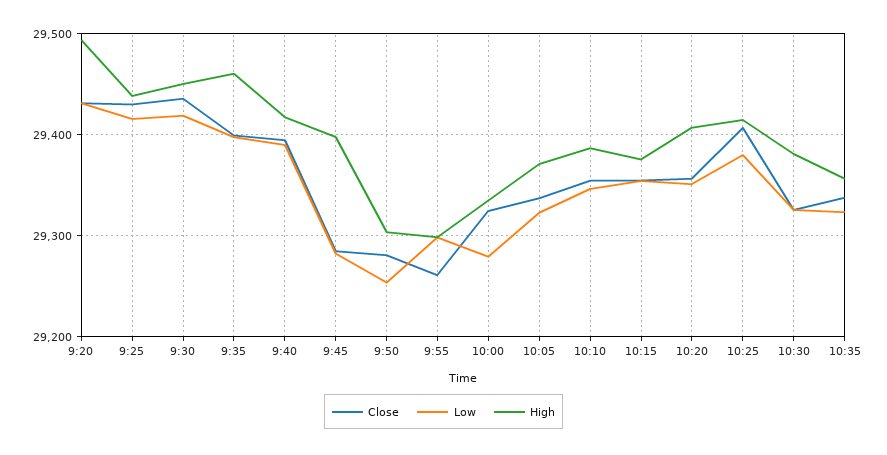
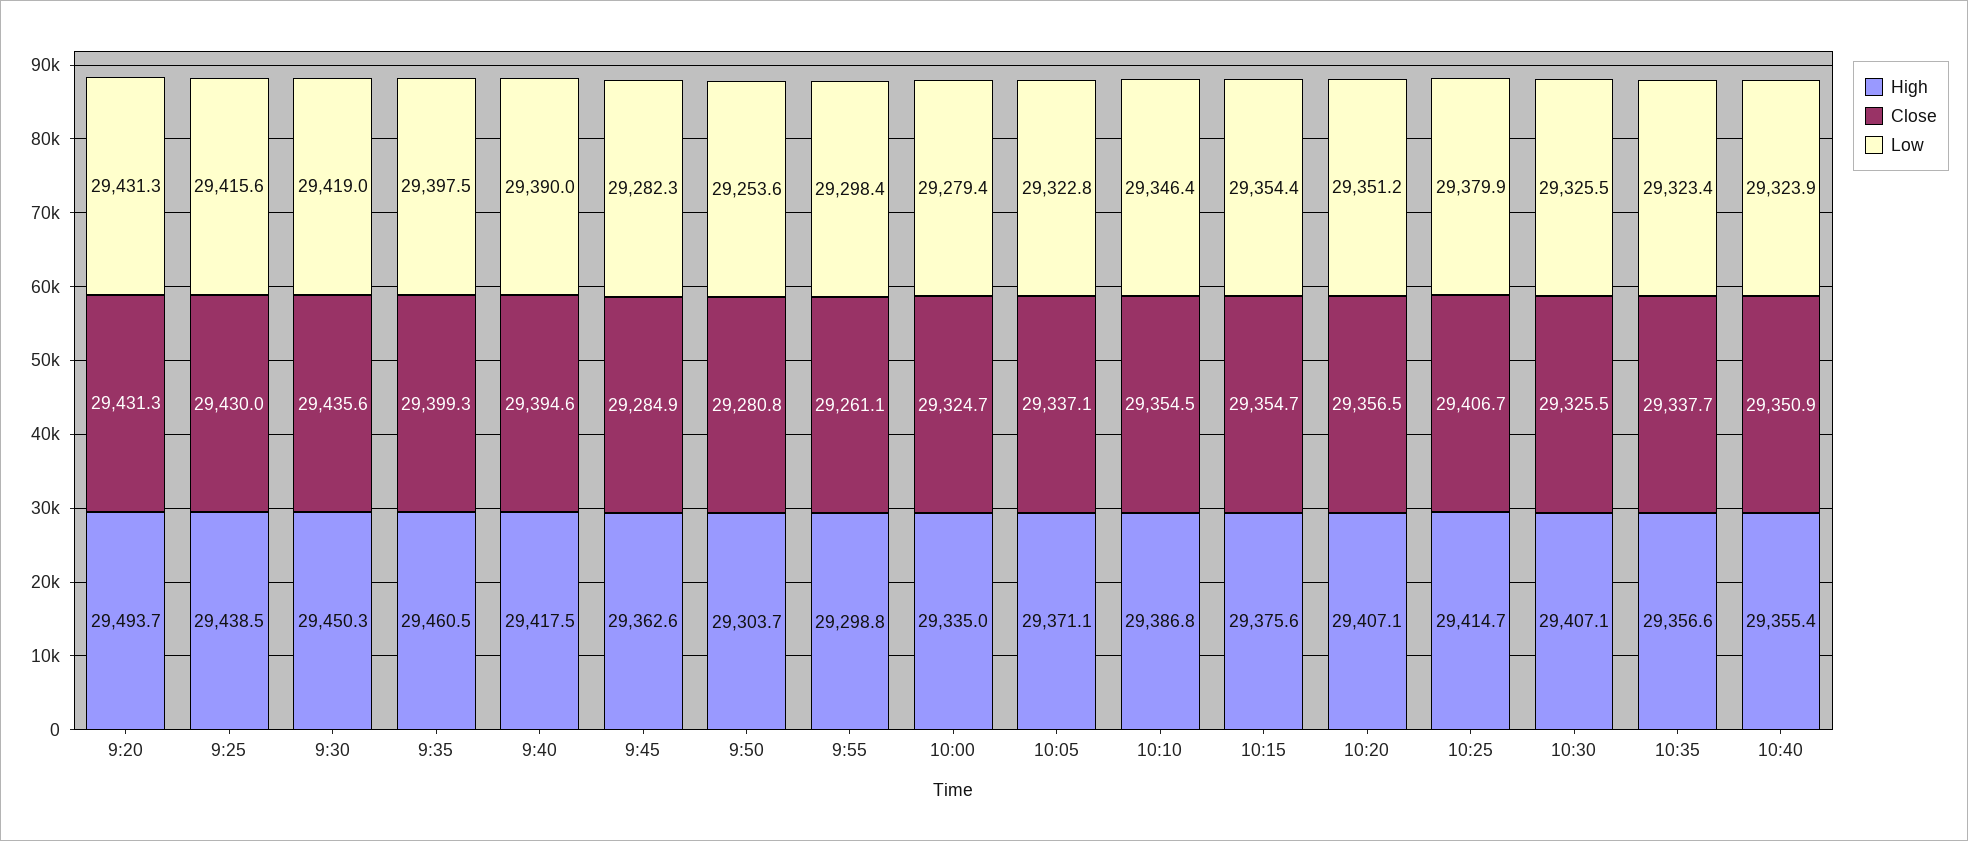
High, 9:45: 29400 -> 29362.6
High, 10:30: 29380 -> 29407.1
High, 10:40: none -> 29355.4
Close, 10:40: none -> 29350.9
Low, 10:40: none -> 29323.9

